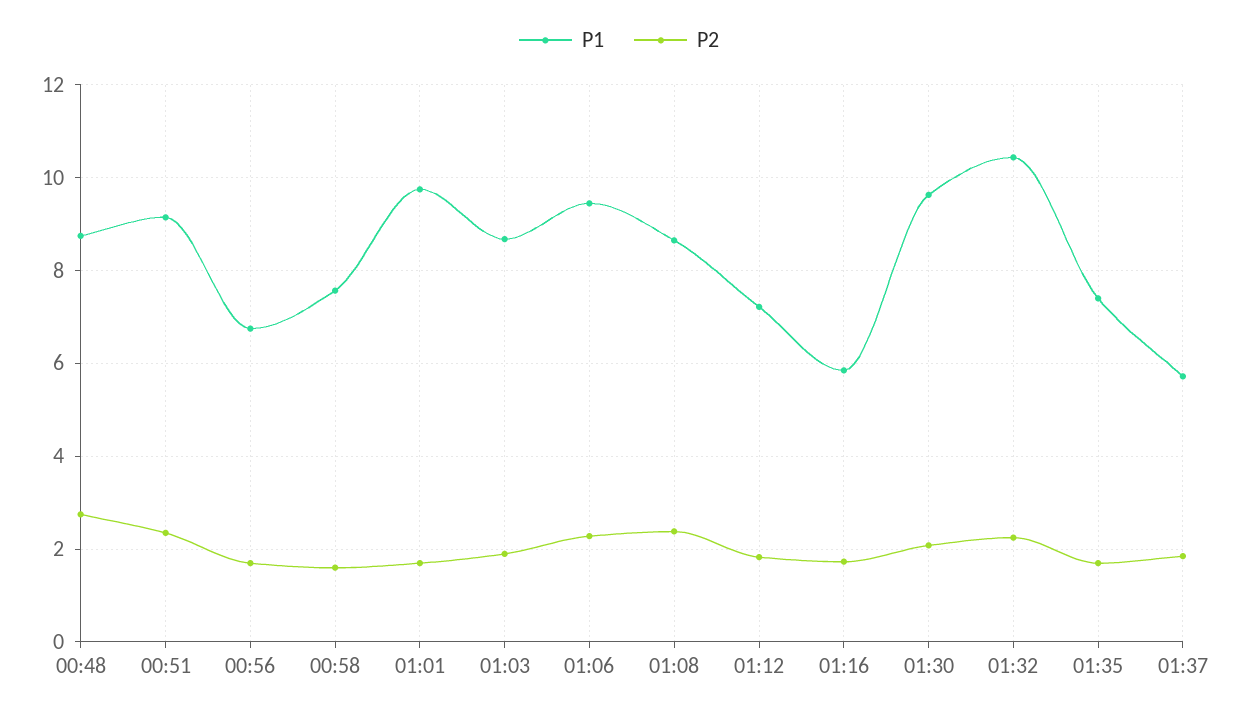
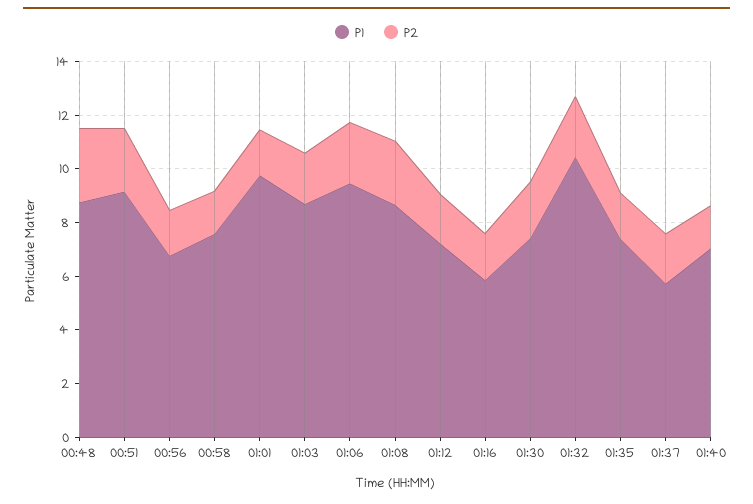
P1, 01:30: 9.6 -> 7.5
P1, 01:40: none -> 7
P2, 01:40: none -> 1.5

